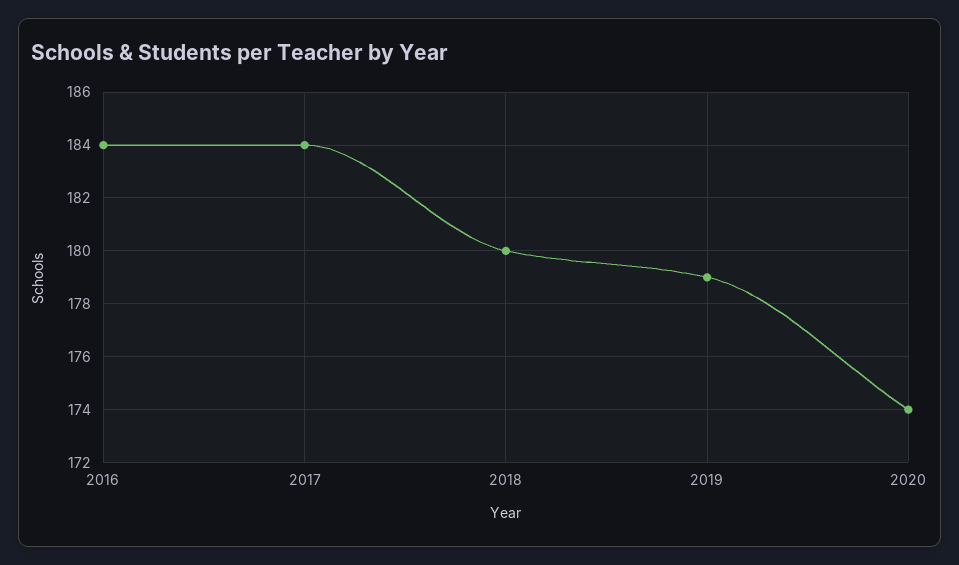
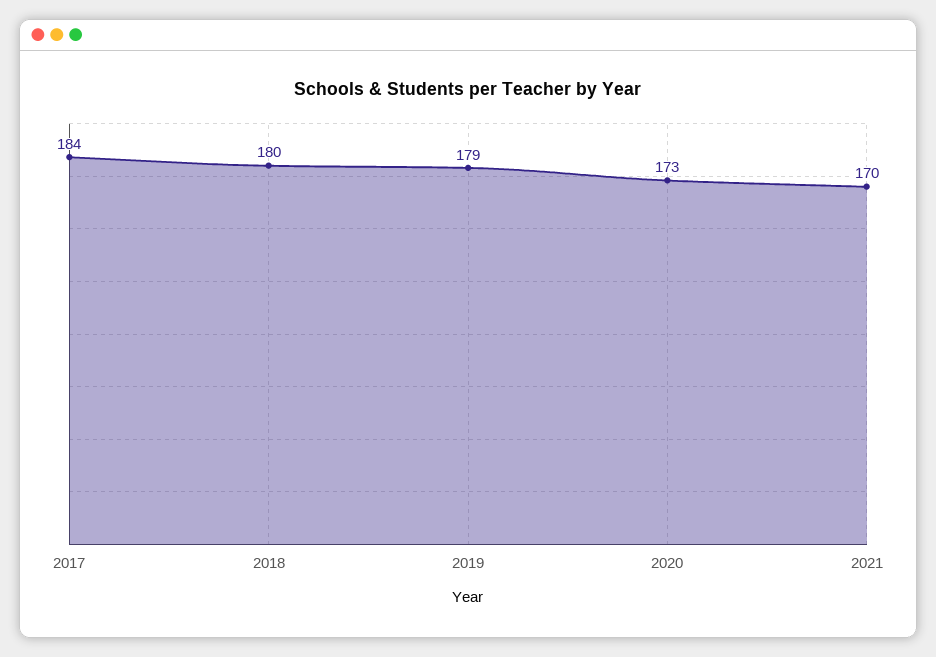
2016: 184 -> none
2020: 174 -> 173
2021: none -> 170

